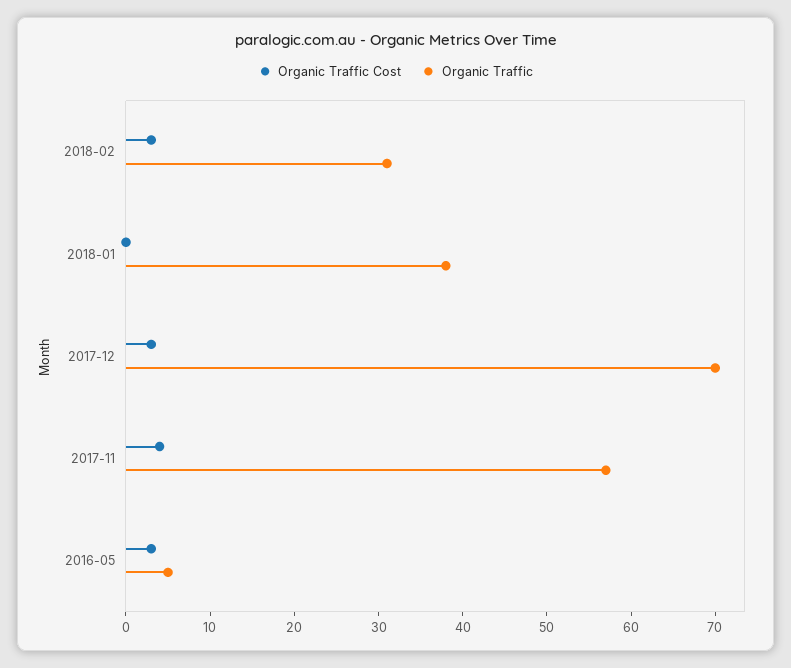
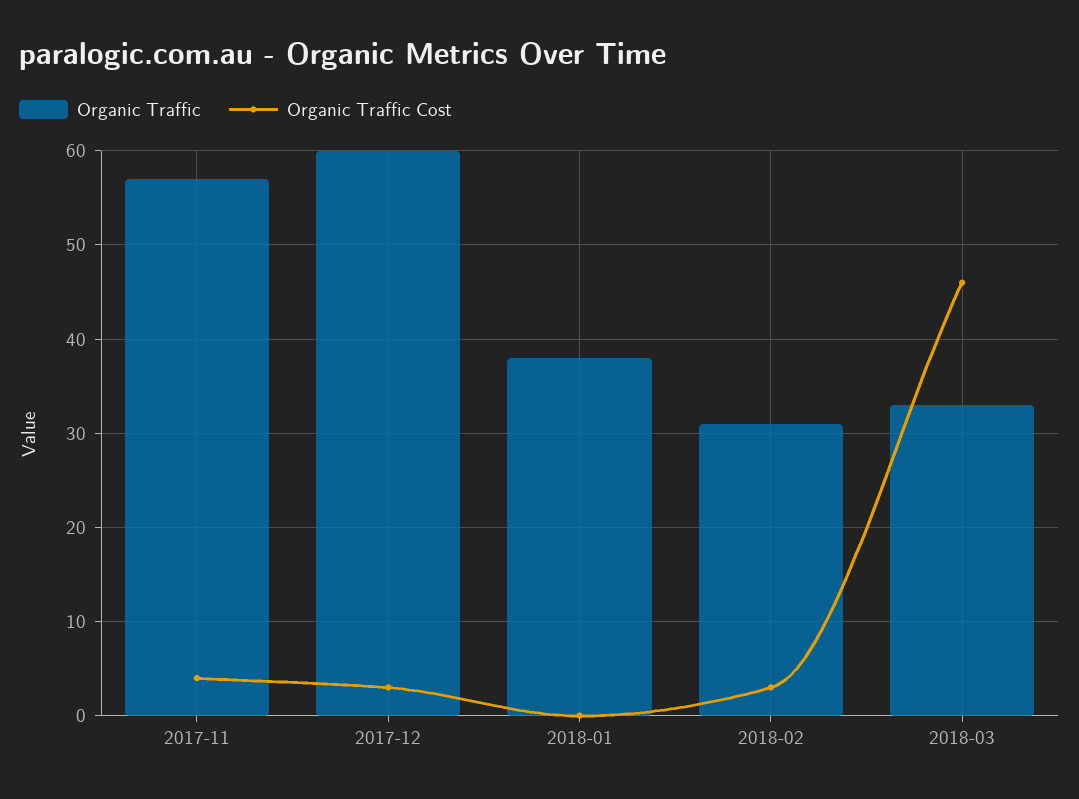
Organic Traffic, 2017-12: 70 -> 60
Organic Traffic Cost, 2016-05: 3 -> none
Organic Traffic, 2016-05: 5 -> none
Organic Traffic, 2018-03: none -> 33
Organic Traffic Cost, 2018-03: none -> 46

